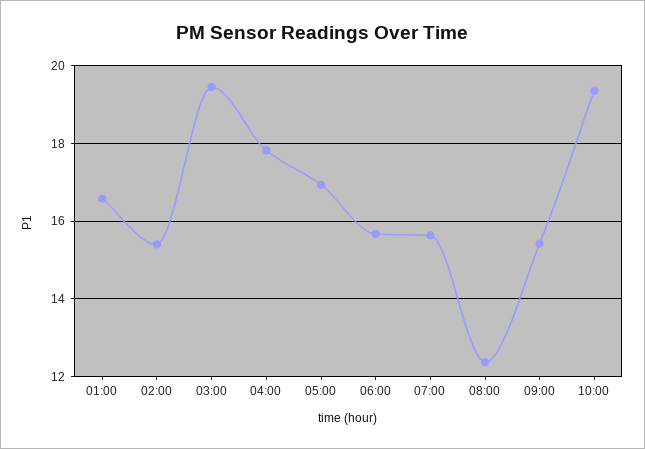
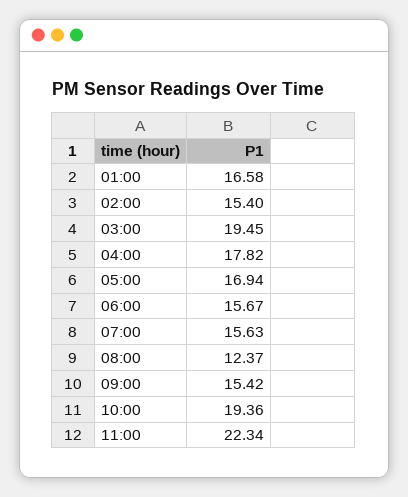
11:00: none -> 22.34

